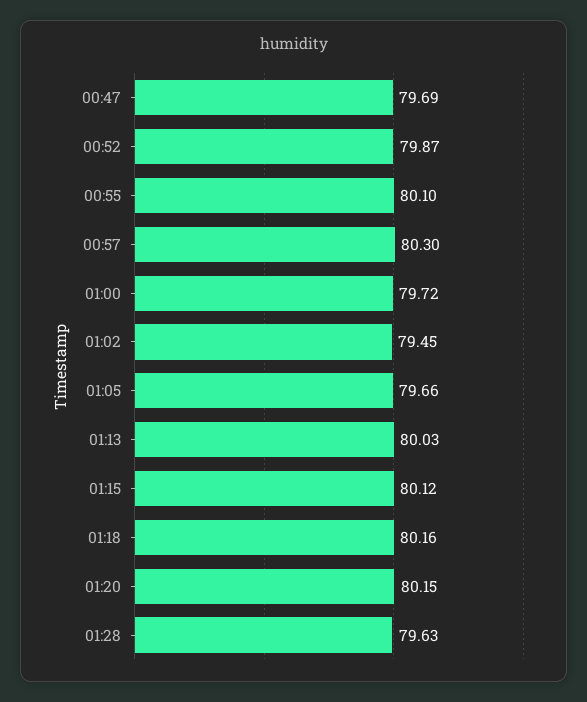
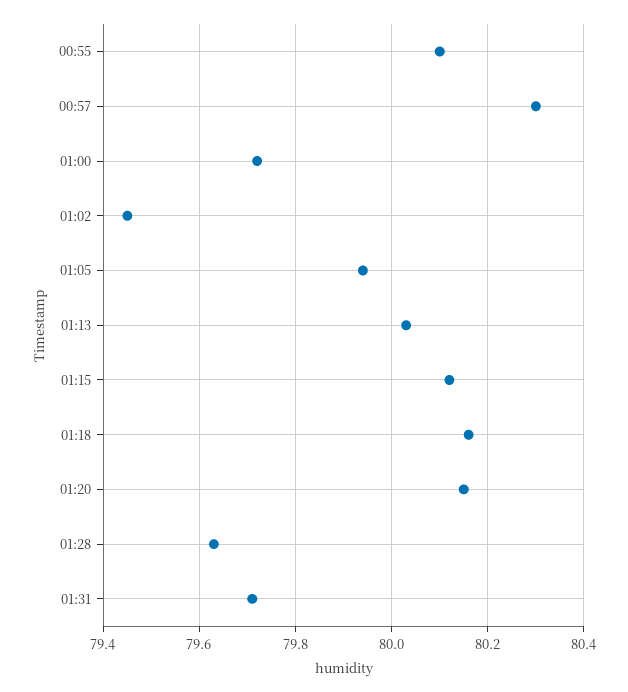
00:47: 79.69 -> none
00:52: 79.87 -> none
01:05: 79.66 -> 79.95
01:31: none -> 79.7

